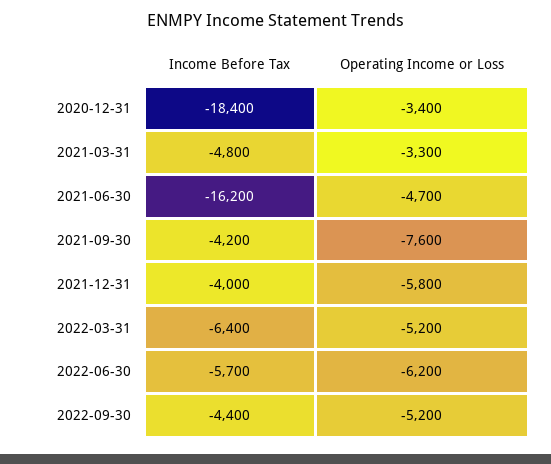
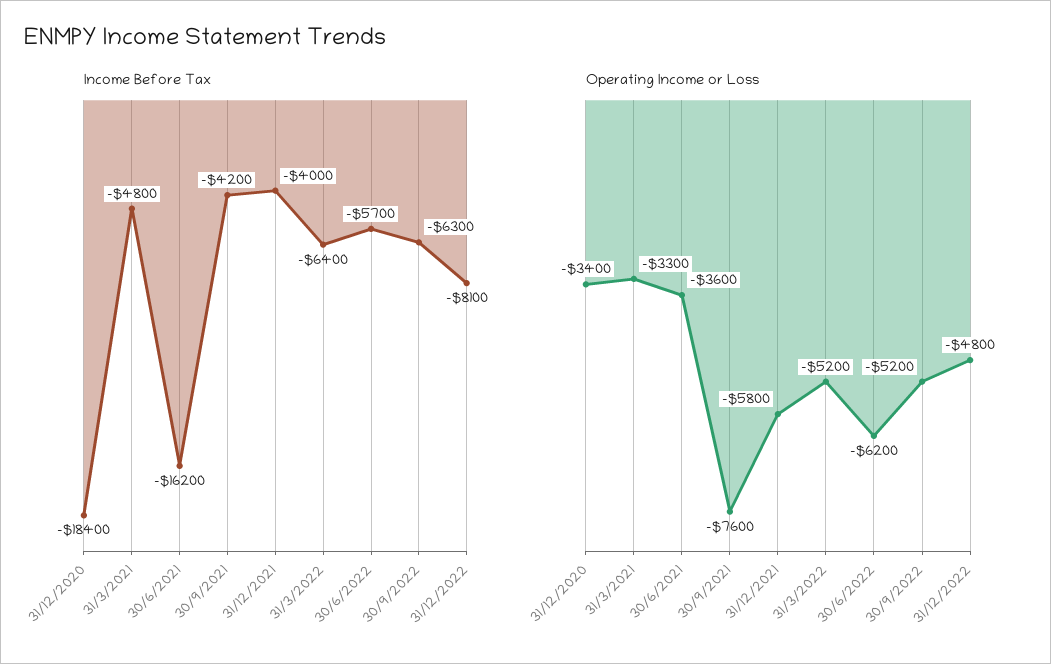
Operating Income or Loss, 2021-06-30: -4700 -> -3600
Income Before Tax, 2022-09-30: -4400 -> -6300
Income Before Tax, 31/12/2022: none -> -8100
Operating Income or Loss, 31/12/2022: none -> -4800

